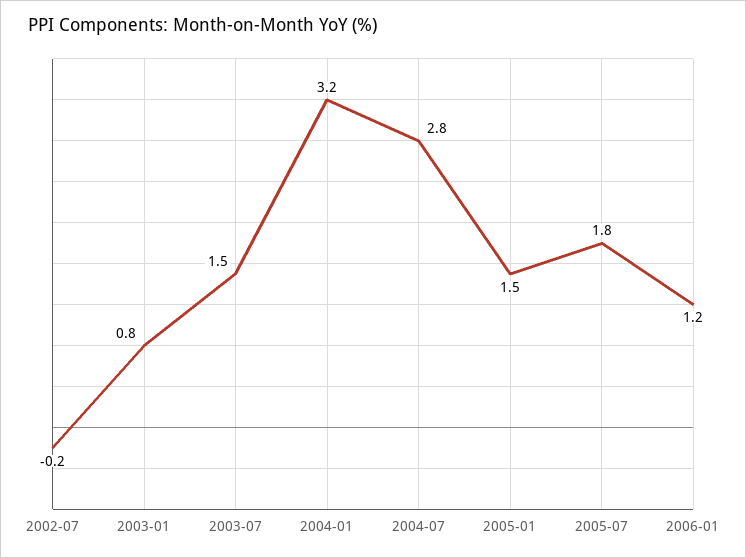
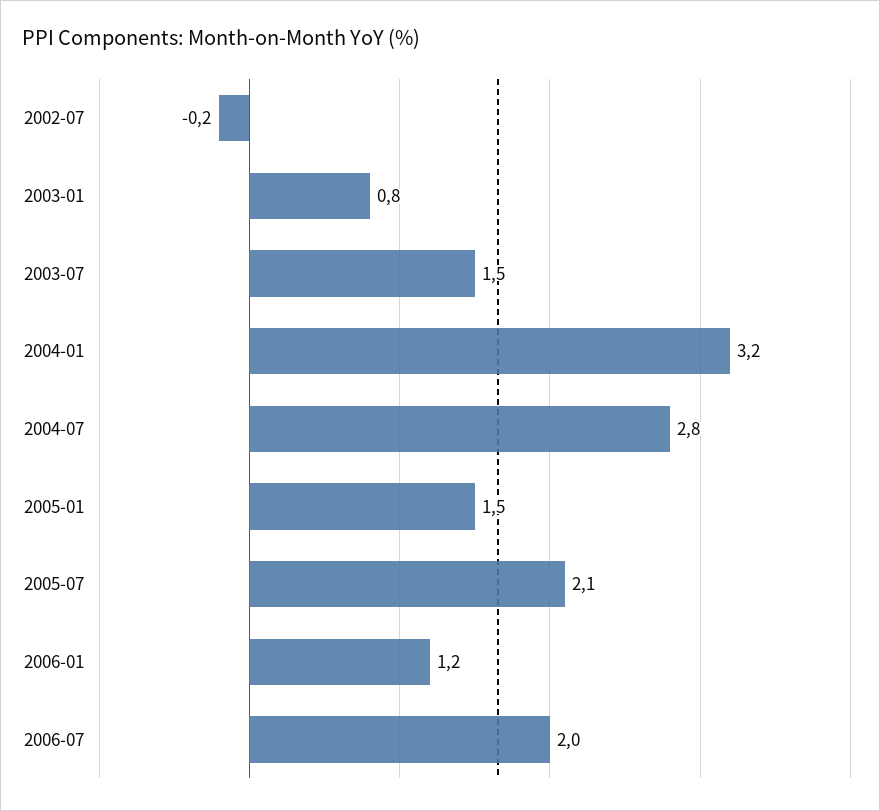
2005-07: 1.8 -> 2.1
2006-07: none -> 2

